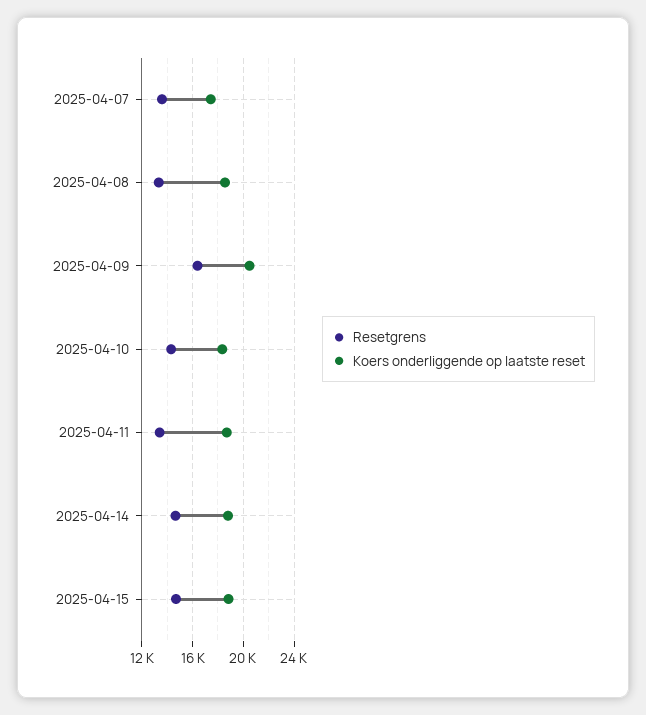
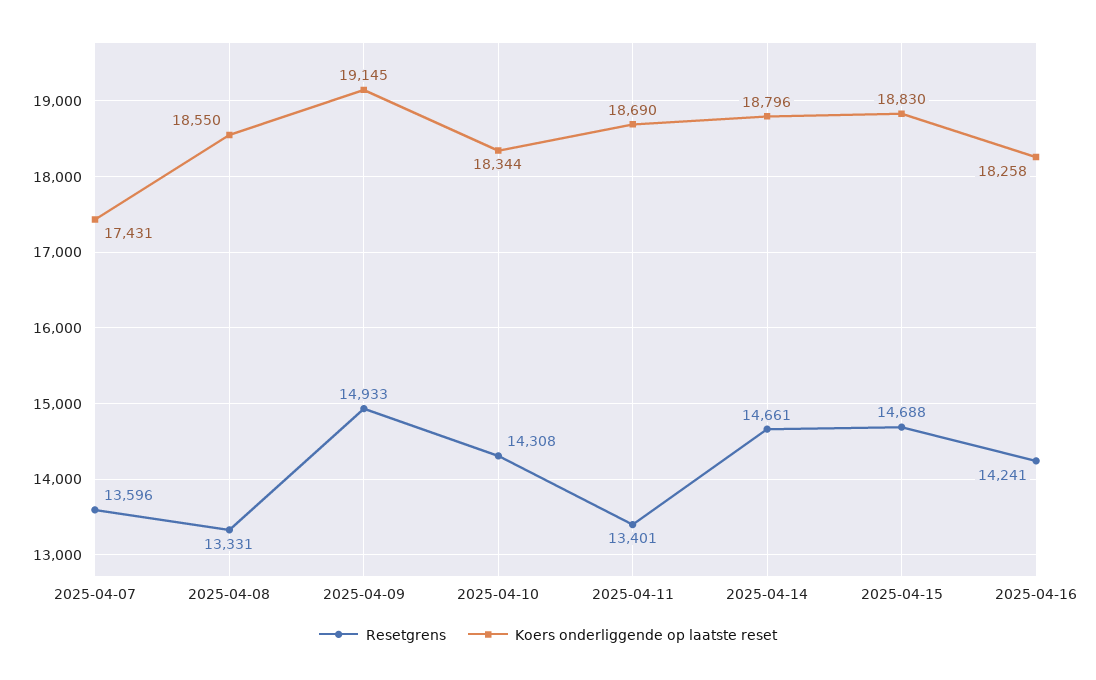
Resetgrens, 2025-04-09: 16500 -> 14933
Koers onderliggende op laatste reset, 2025-04-09: 20500 -> 19145
Resetgrens, 2025-04-16: none -> 14241
Koers onderliggende op laatste reset, 2025-04-16: none -> 18258

